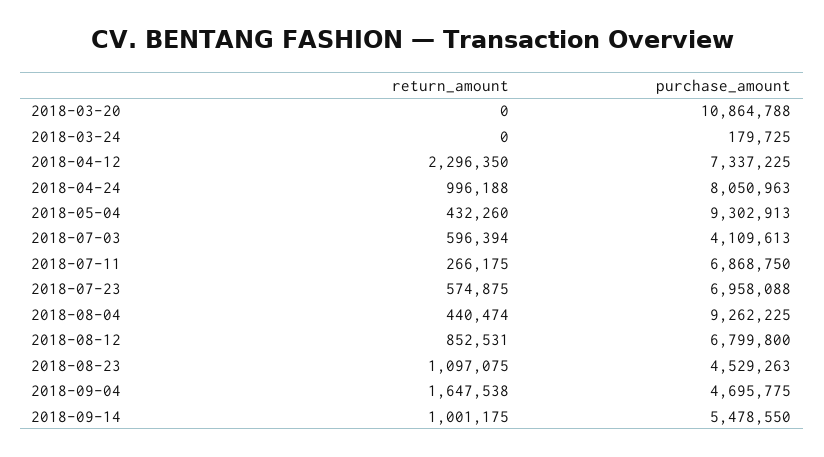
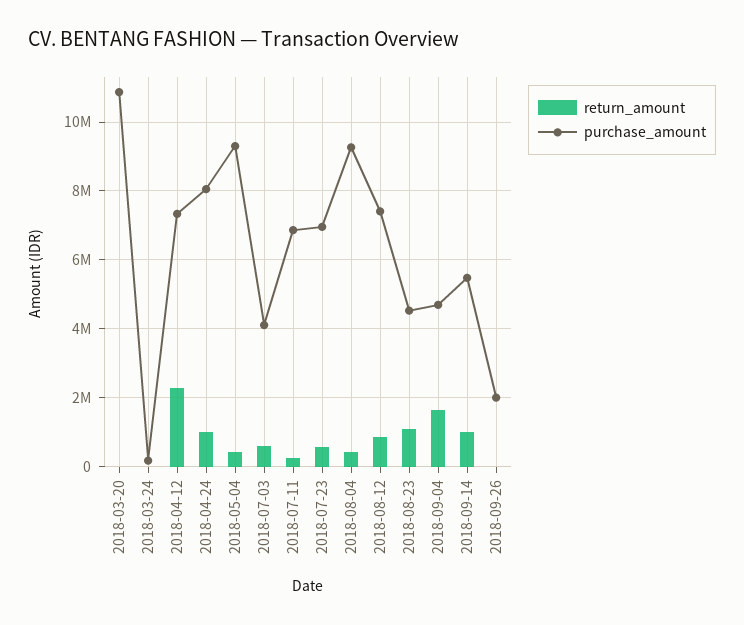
purchase_amount, 2018-08-12: 6799800 -> 7400000
return_amount, 2018-09-26: none -> 0
purchase_amount, 2018-09-26: none -> 2000000

